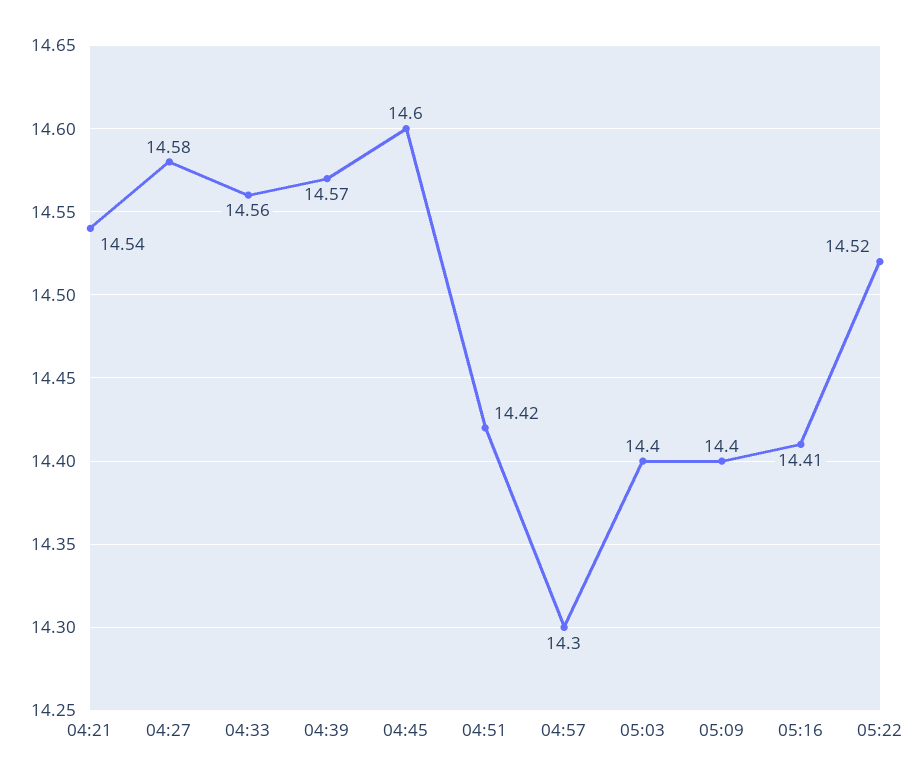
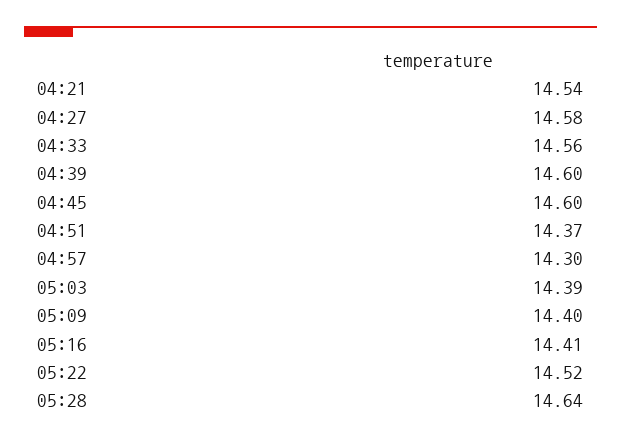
04:39: 14.57 -> 14.6
04:51: 14.42 -> 14.37
05:03: 14.4 -> 14.39
05:28: none -> 14.64

